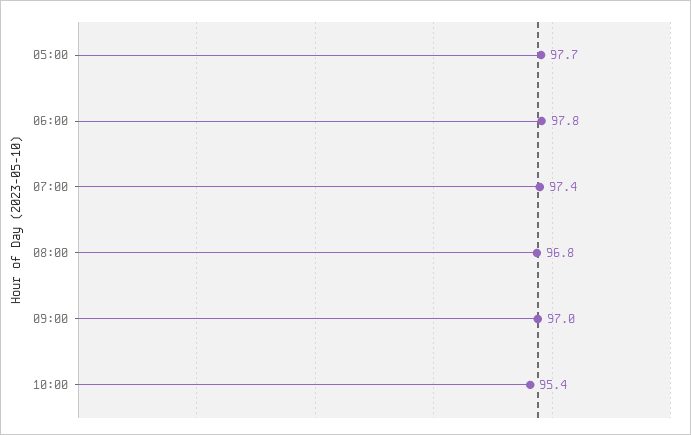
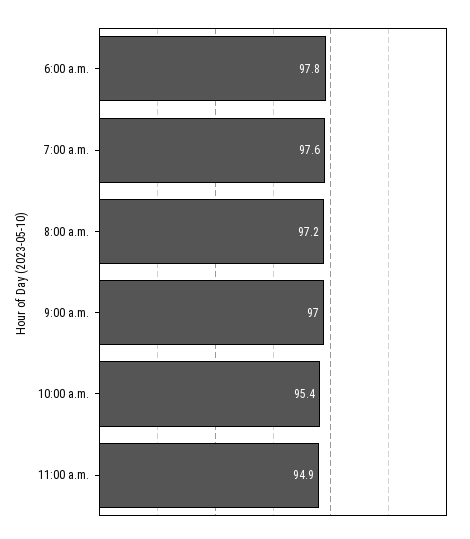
05:00: 97.7 -> none
07:00: 97.4 -> 97.6
08:00: 96.8 -> 97.2
11:00 a.m.: none -> 94.9

